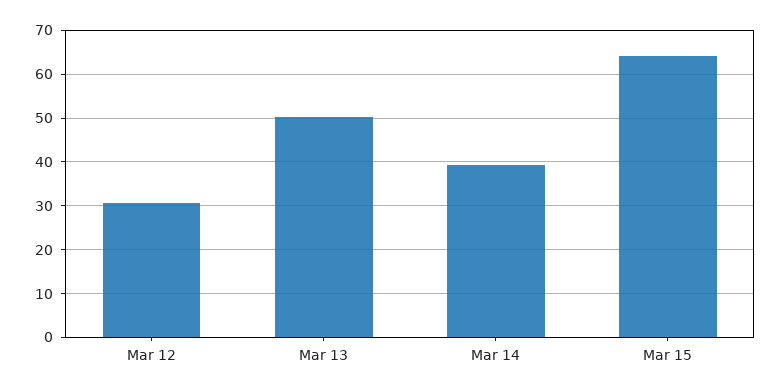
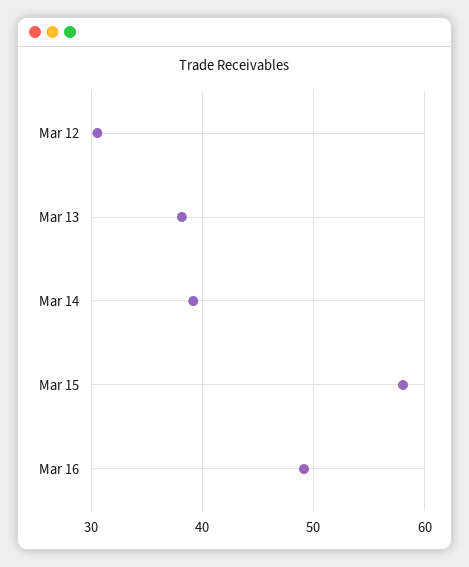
Mar 13: 50 -> 38
Mar 15: 64 -> 58
Mar 16: none -> 49

